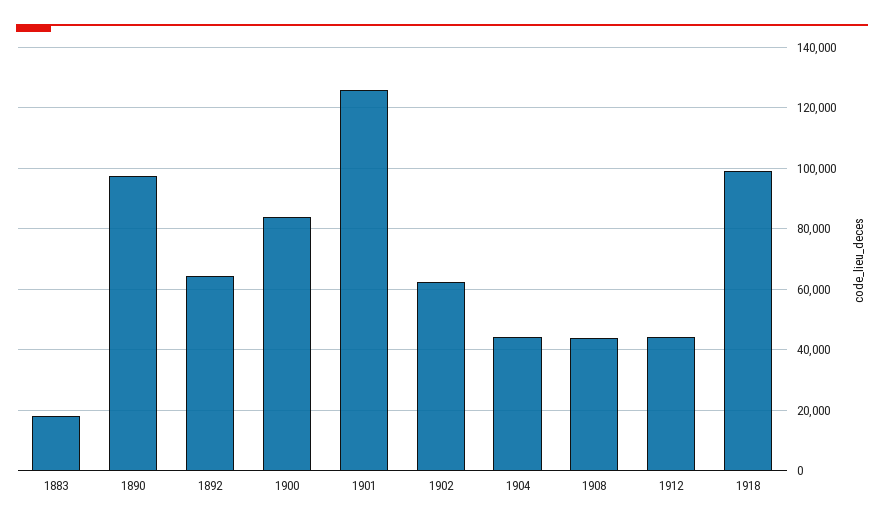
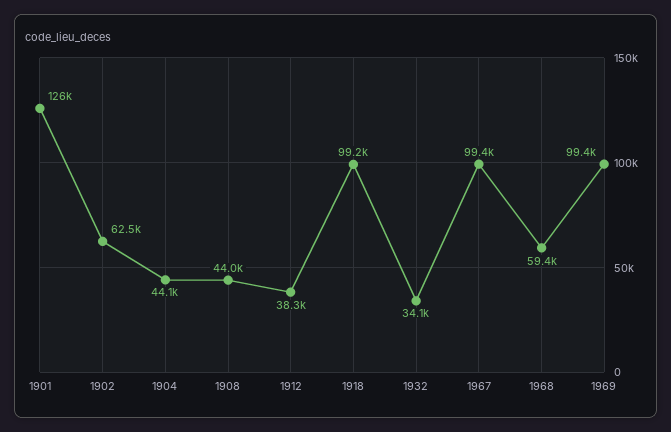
1883: 18000 -> none
1890: 98000 -> none
1892: 64000 -> none
1900: 84000 -> none
1912: 44000 -> 38300
1932: none -> 34100
1967: none -> 99400
1968: none -> 59400
1969: none -> 99400

